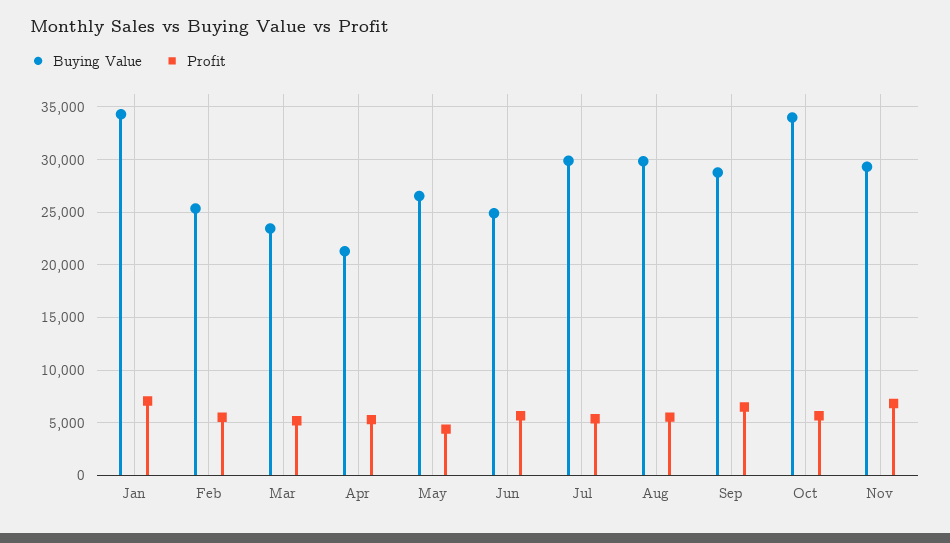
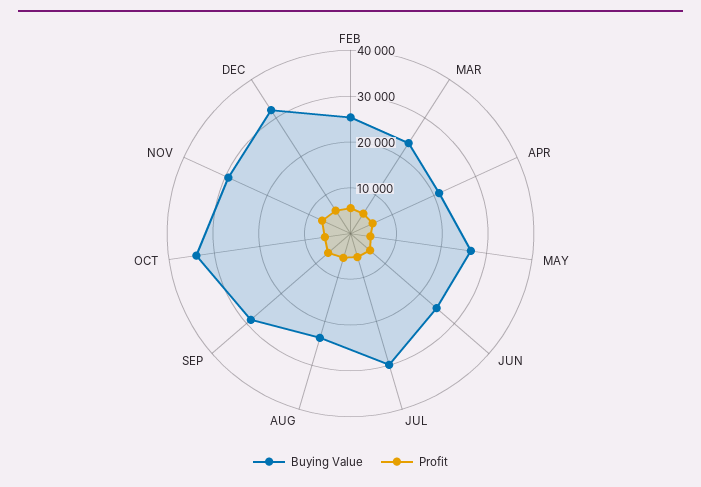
Buying Value, Jan: 34000 -> none
Profit, Jan: 7000 -> none
Buying Value, Aug: 30000 -> 24000
Buying Value, DEC: none -> 32000
Profit, DEC: none -> 6000

